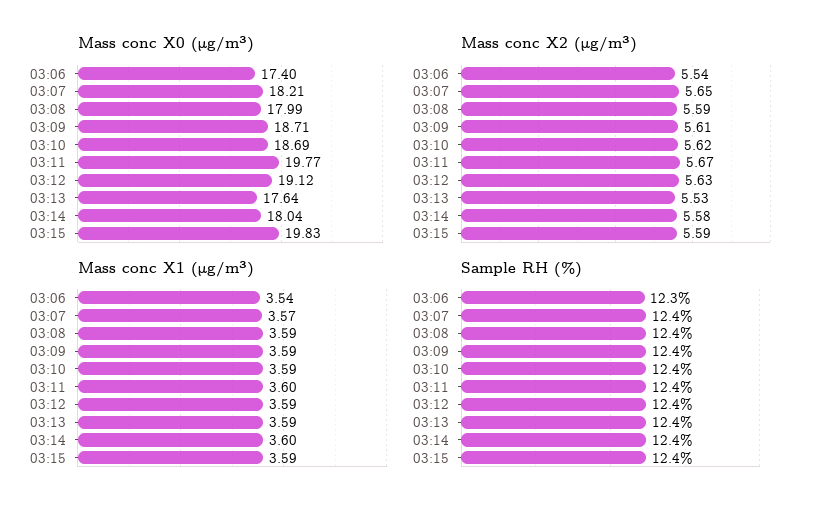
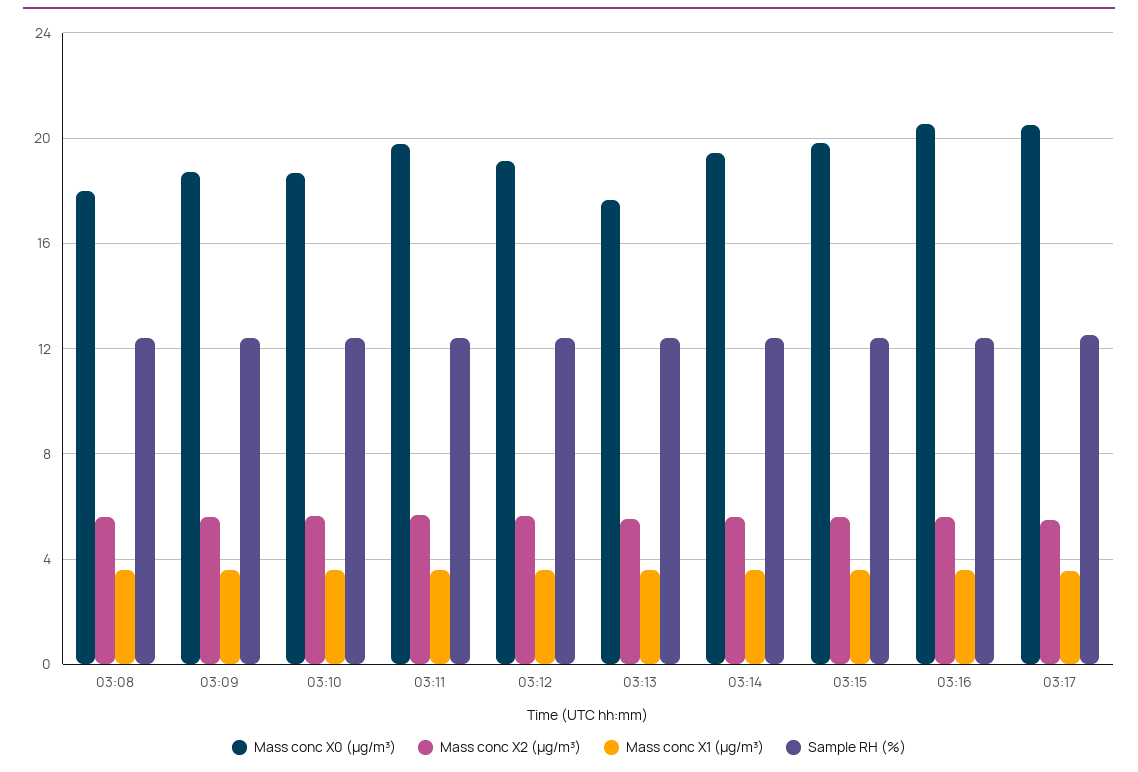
Mass conc X0 (μg/m³), 03:06: 17.4 -> none
Mass conc X0 (μg/m³), 03:07: 18.21 -> none
Mass conc X0 (μg/m³), 03:14: 18.04 -> 19.5
Mass conc X2 (μg/m³), 03:06: 5.54 -> none
Mass conc X2 (μg/m³), 03:07: 5.65 -> none
Mass conc X1 (μg/m³), 03:06: 3.54 -> none
Mass conc X1 (μg/m³), 03:07: 3.57 -> none
Sample RH (%), 03:06: 12.3 -> none
Sample RH (%), 03:07: 12.4 -> none
Mass conc X0 (μg/m³), 03:16: none -> 20.5
Mass conc X2 (μg/m³), 03:16: none -> 5.5
Mass conc X1 (μg/m³), 03:16: none -> 3.5
Sample RH (%), 03:16: none -> 12.5
Mass conc X0 (μg/m³), 03:17: none -> 20.5
Mass conc X2 (μg/m³), 03:17: none -> 5.5
Mass conc X1 (μg/m³), 03:17: none -> 3.5
Sample RH (%), 03:17: none -> 12.5

